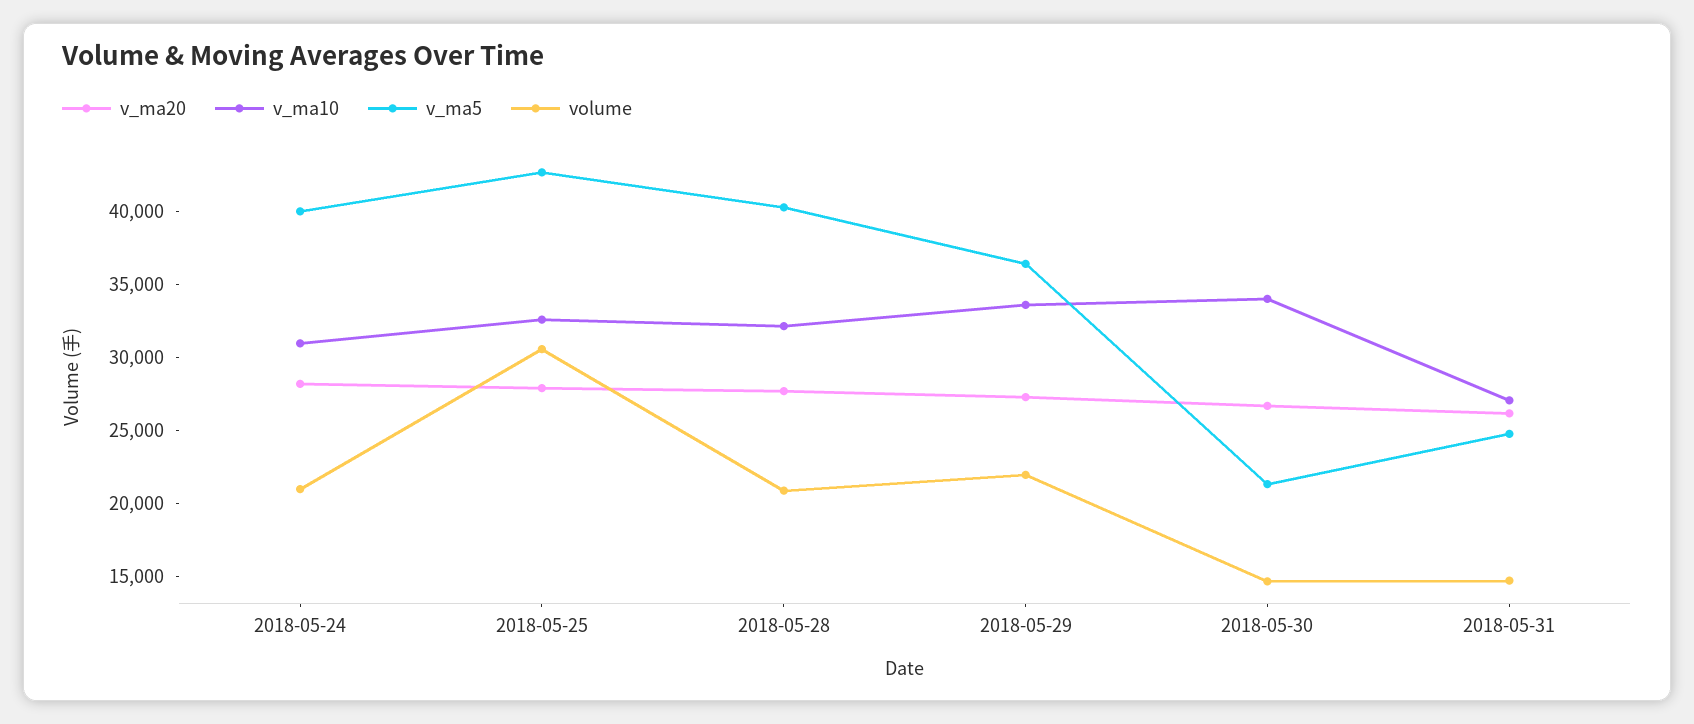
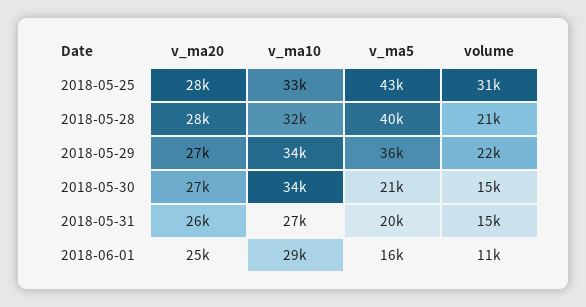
v_ma20, 2018-05-24: 28000 -> none
v_ma10, 2018-05-24: 31000 -> none
v_ma5, 2018-05-24: 40000 -> none
volume, 2018-05-24: 21000 -> none
v_ma5, 2018-05-31: 25000 -> 20000
v_ma20, 2018-06-01: none -> 25000
v_ma10, 2018-06-01: none -> 29000
v_ma5, 2018-06-01: none -> 16000
volume, 2018-06-01: none -> 11000

